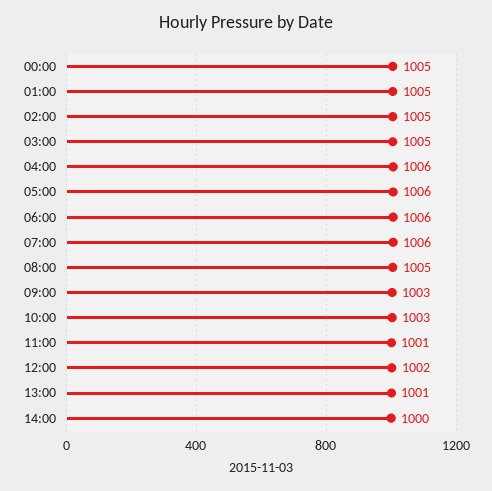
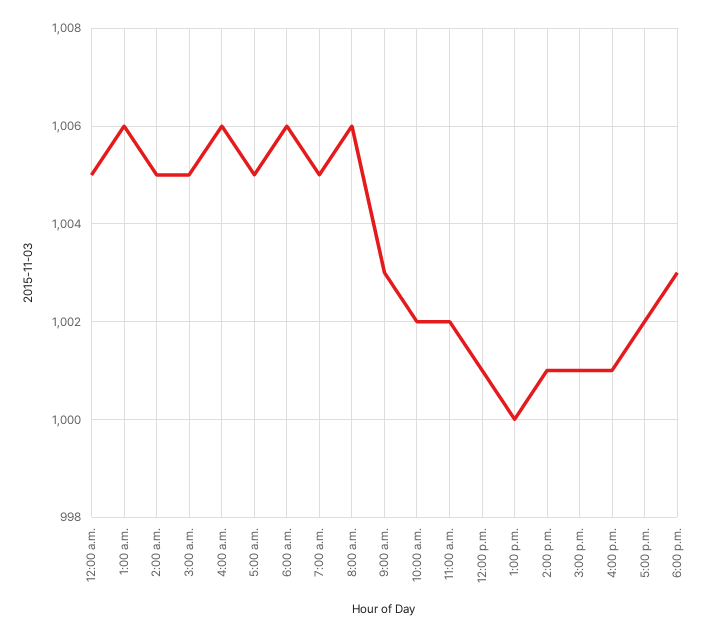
01:00: 1005 -> 1006
05:00: 1006 -> 1005
07:00: 1006 -> 1005
08:00: 1005 -> 1006
10:00: 1003 -> 1002
11:00: 1001 -> 1002
12:00: 1002 -> 1001
13:00: 1001 -> 1000
14:00: 1000 -> 1001
3:00 p.m.: none -> 1001
4:00 p.m.: none -> 1001
5:00 p.m.: none -> 1002
6:00 p.m.: none -> 1003

